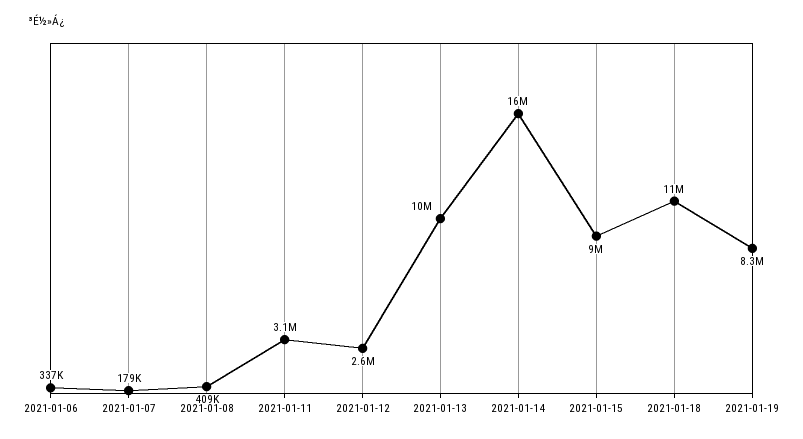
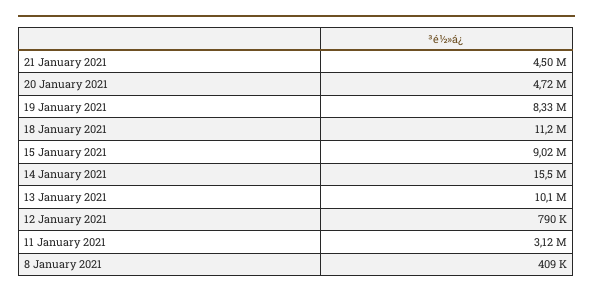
2021-01-06: 337000 -> none
2021-01-07: 179000 -> none
2021-01-12: 2600000 -> 790000
21 January 2021: none -> 4500000
20 January 2021: none -> 4720000

